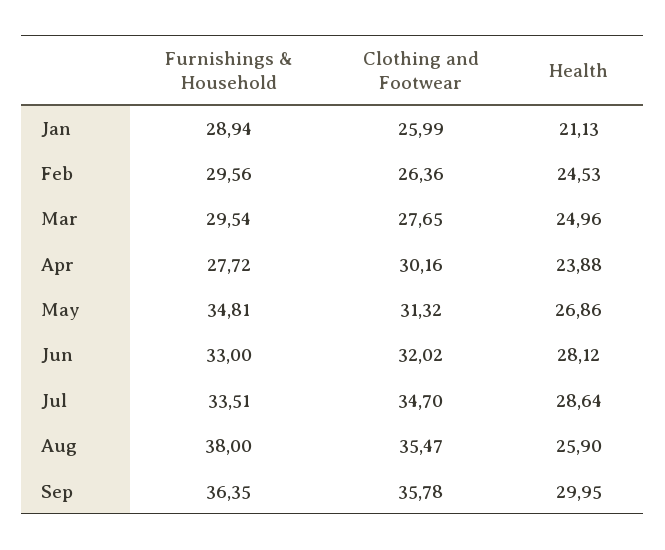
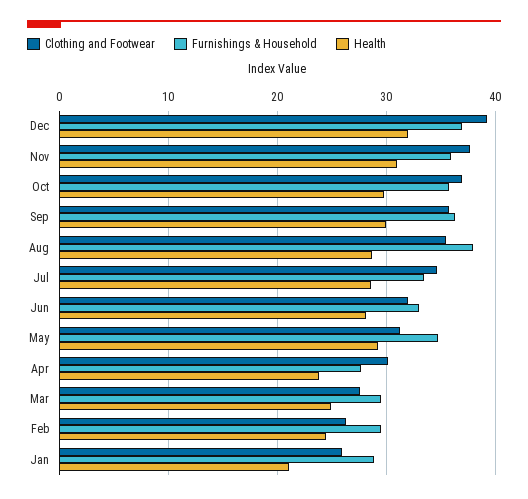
Health, May: 26.86 -> 29
Health, Aug: 25.9 -> 29
Clothing and Footwear, Dec: none -> 39
Furnishings & Household, Dec: none -> 37
Health, Dec: none -> 32
Clothing and Footwear, Nov: none -> 38
Furnishings & Household, Nov: none -> 36
Health, Nov: none -> 31
Clothing and Footwear, Oct: none -> 37
Furnishings & Household, Oct: none -> 36
Health, Oct: none -> 30

